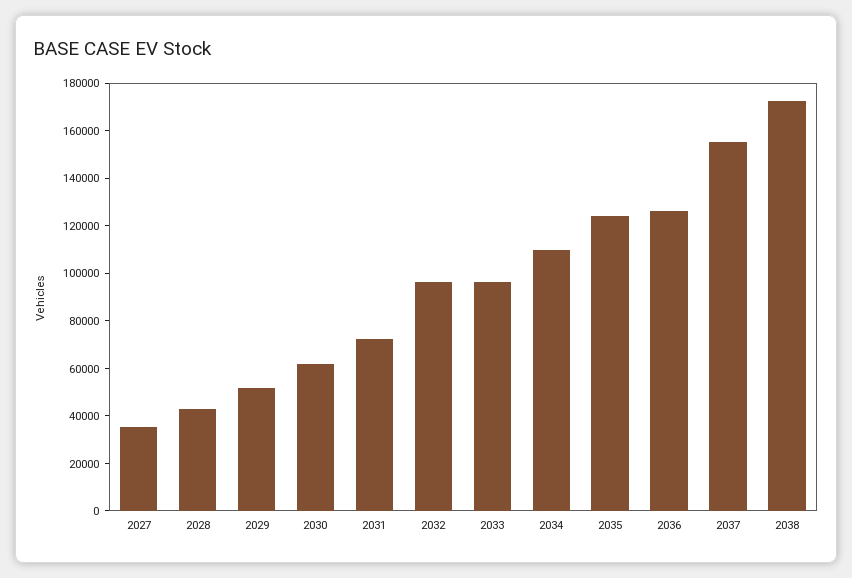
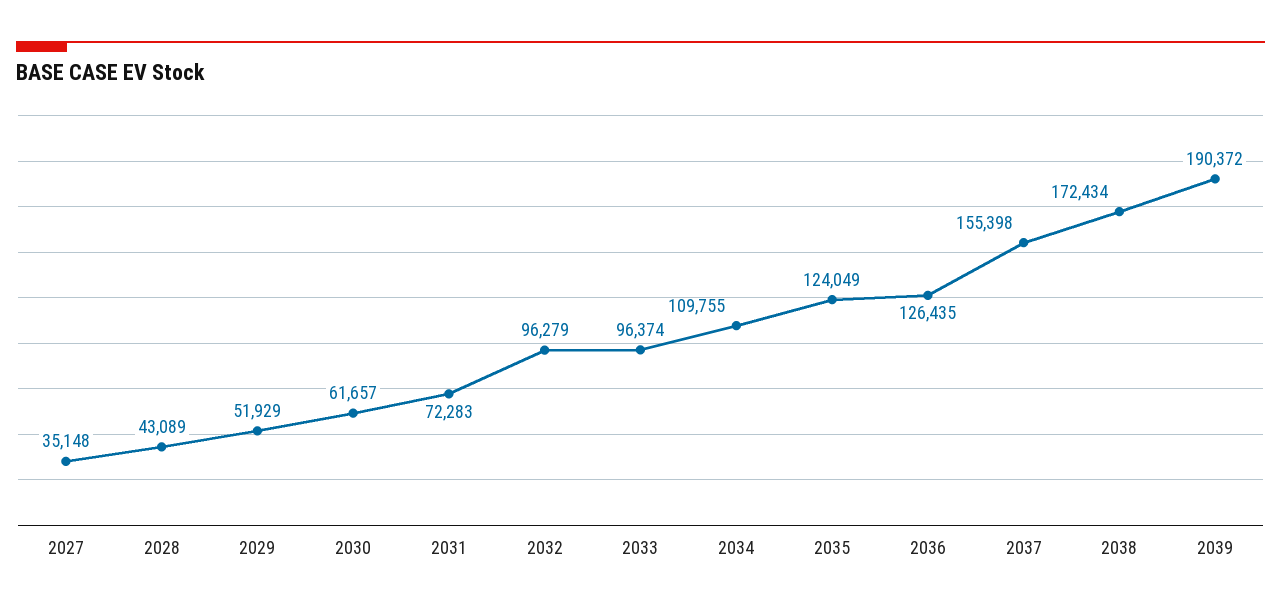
2039: none -> 190372

